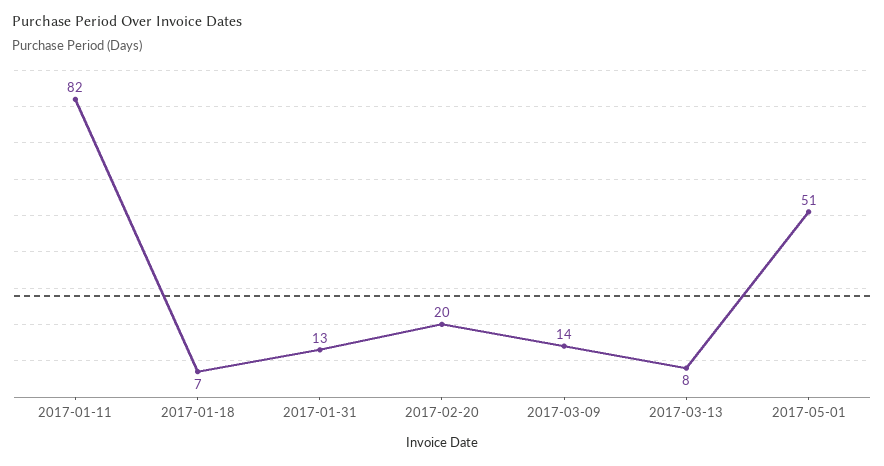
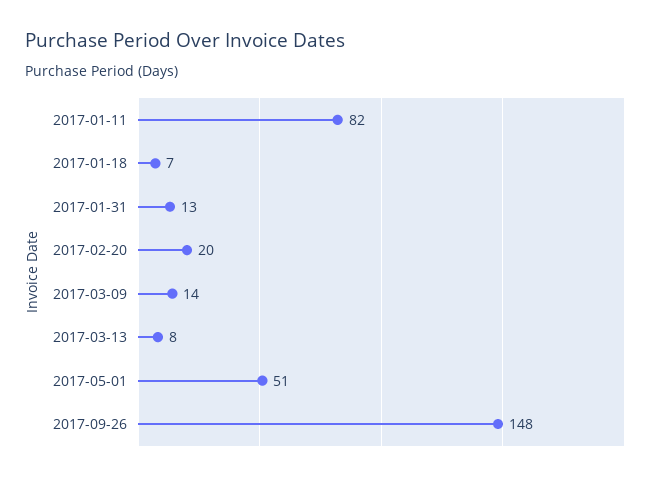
2017-09-26: none -> 148

